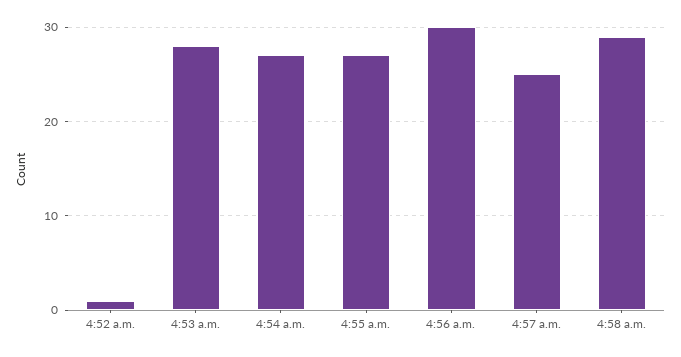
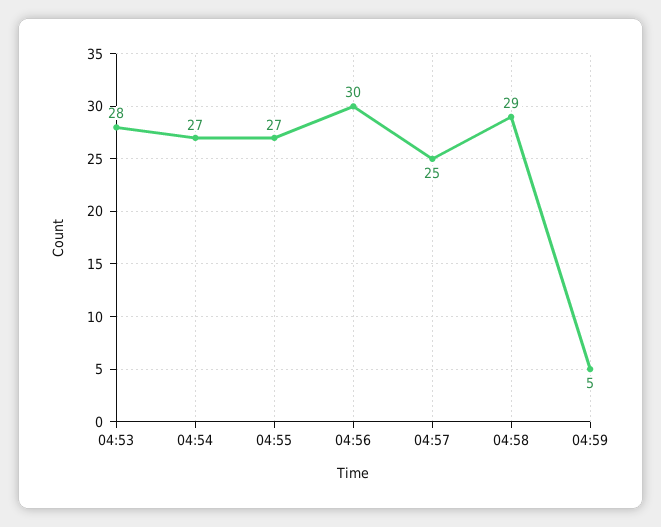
4:52 a.m.: 1 -> none
04:59: none -> 5

